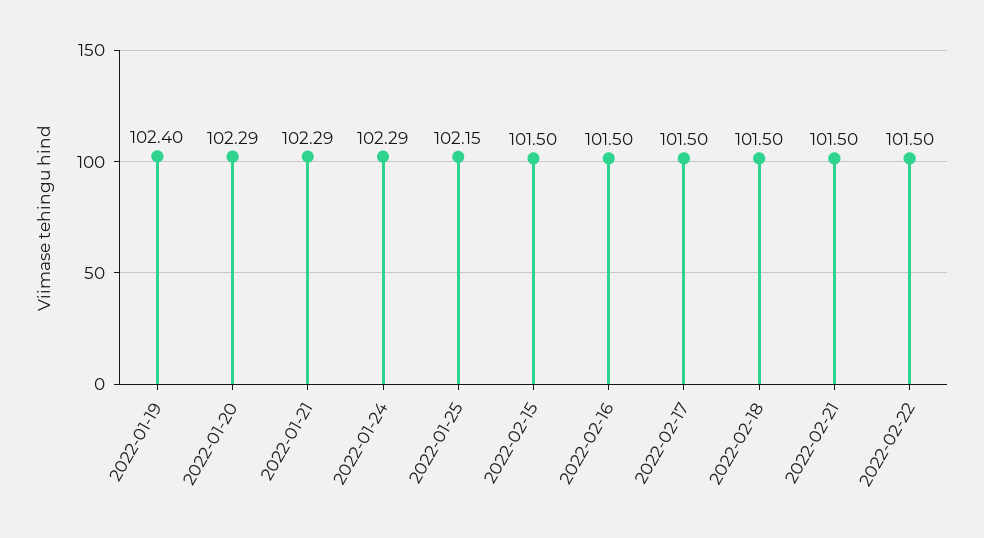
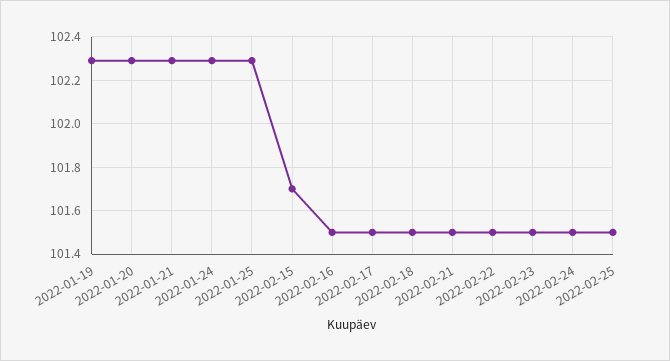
2022-01-19: 102.4 -> 102.3
2022-01-25: 102.15 -> 102.3
2022-02-15: 101.5 -> 101.7
2022-02-23: none -> 101.5
2022-02-24: none -> 101.5
2022-02-25: none -> 101.5

